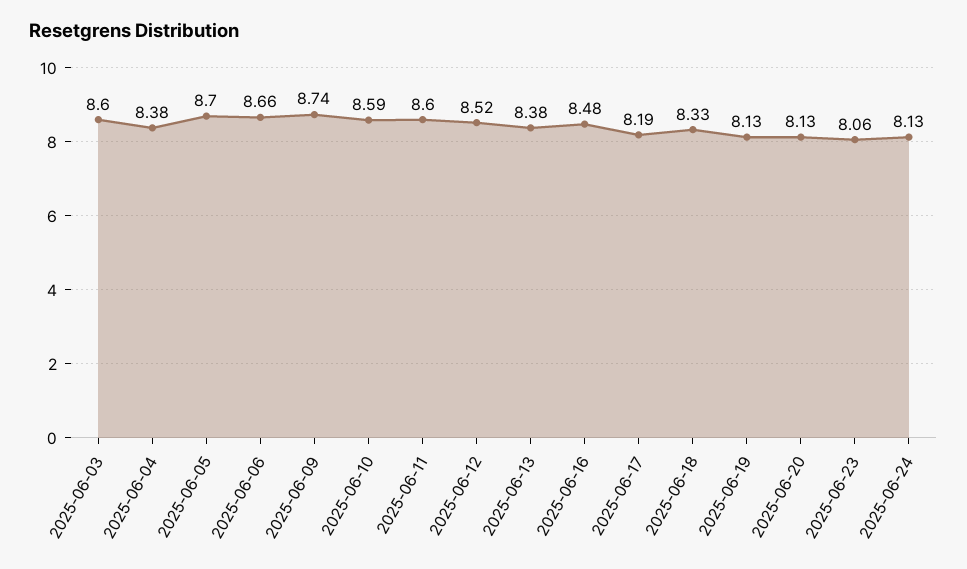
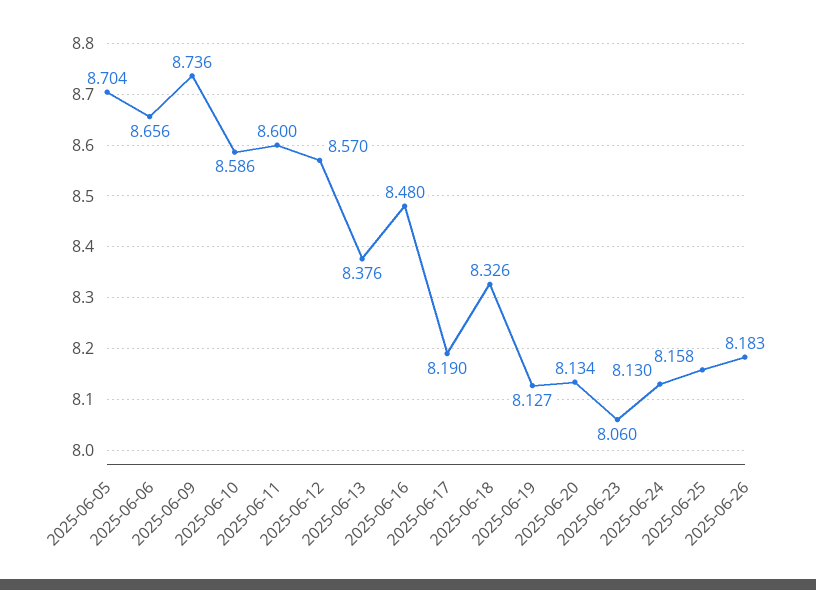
2025-06-03: 8.6 -> none
2025-06-04: 8.38 -> none
2025-06-12: 8.52 -> 8.57
2025-06-25: none -> 8.158
2025-06-26: none -> 8.183

